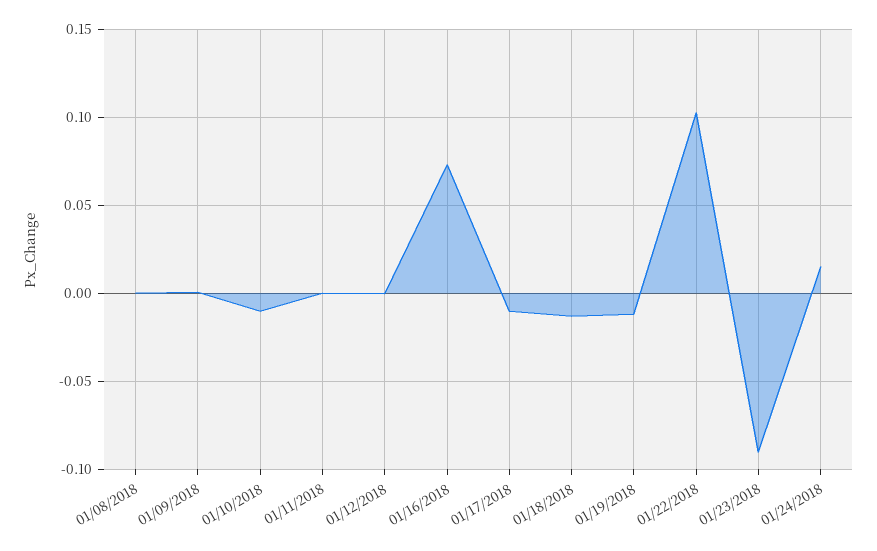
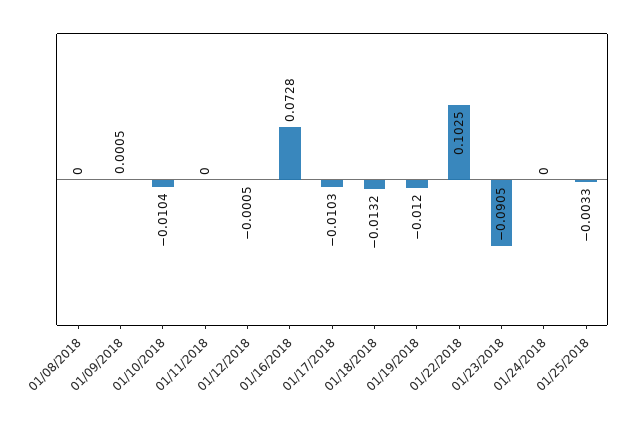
01/24/2018: 0.015 -> 0
01/25/2018: none -> -0.0033

